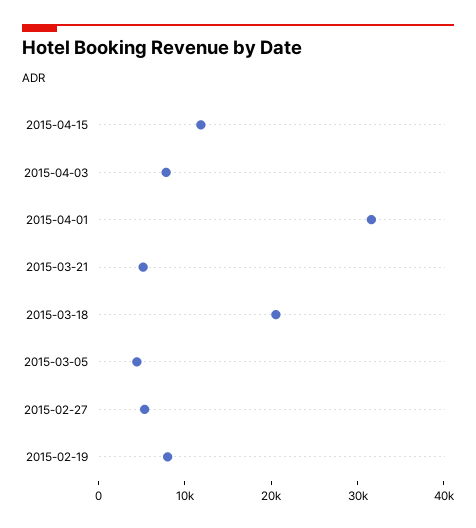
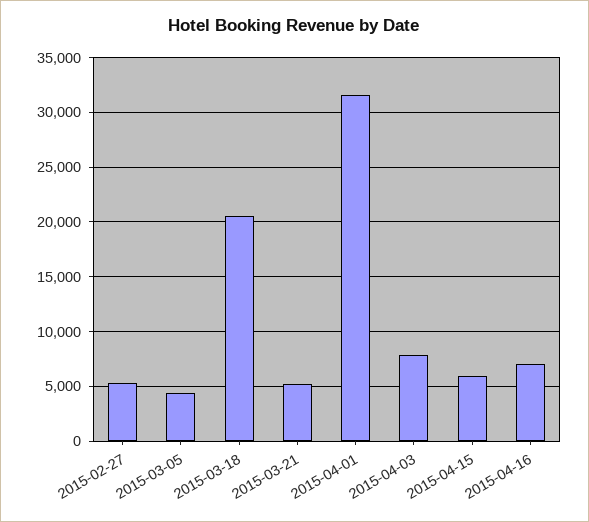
2015-04-15: 12000 -> 6000
2015-02-19: 8000 -> none
2015-04-16: none -> 7000

